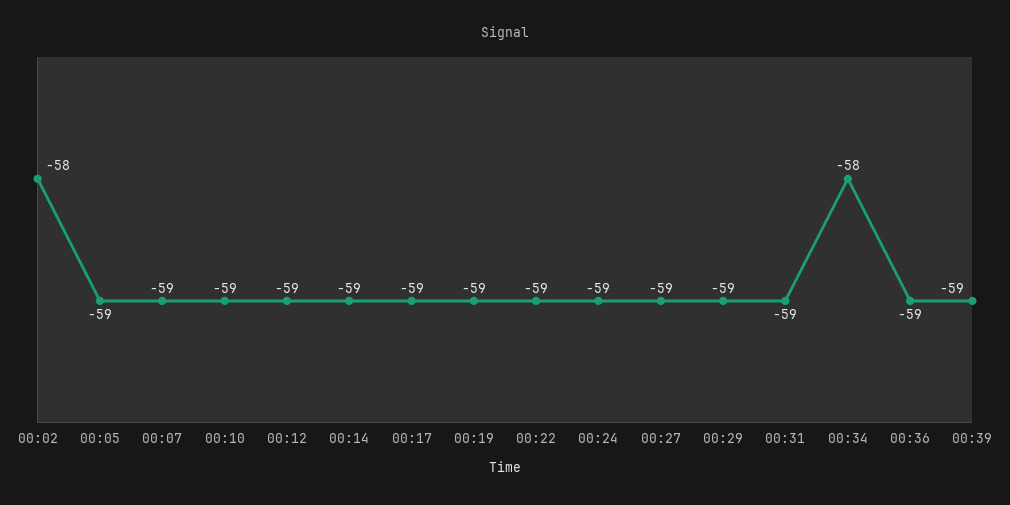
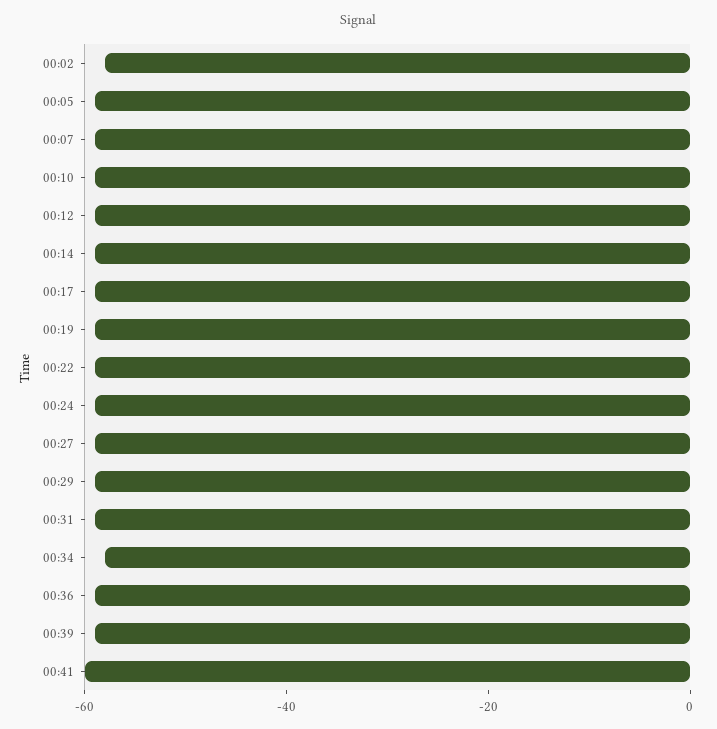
00:41: none -> -60

